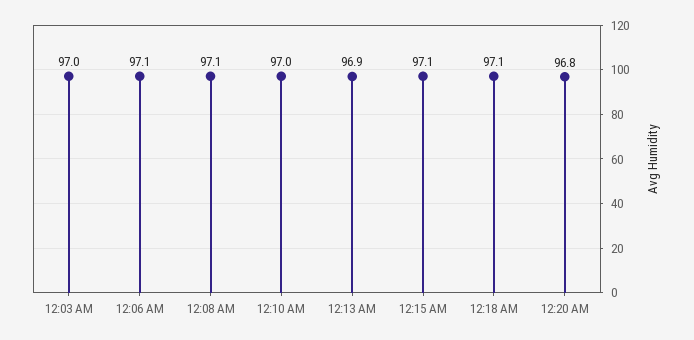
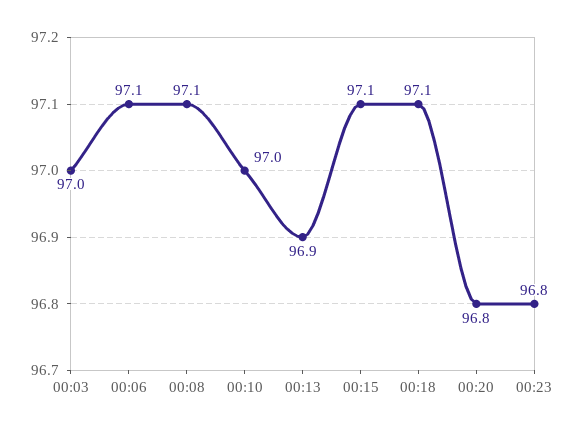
00:23: none -> 96.8

